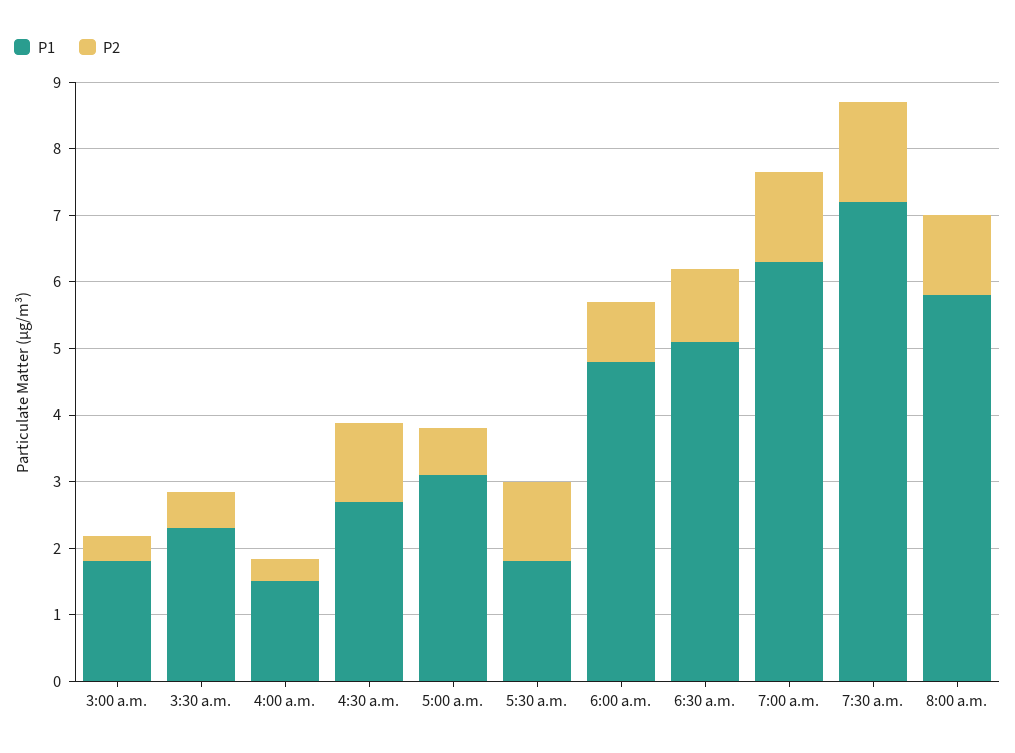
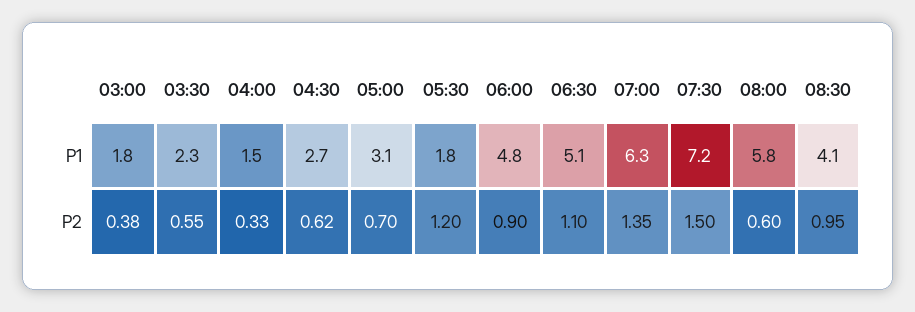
P2, 4:30 a.m.: 1.2 -> 0.62
P2, 8:00 a.m.: 1.2 -> 0.6
P1, 08:30: none -> 4.1
P2, 08:30: none -> 0.95

